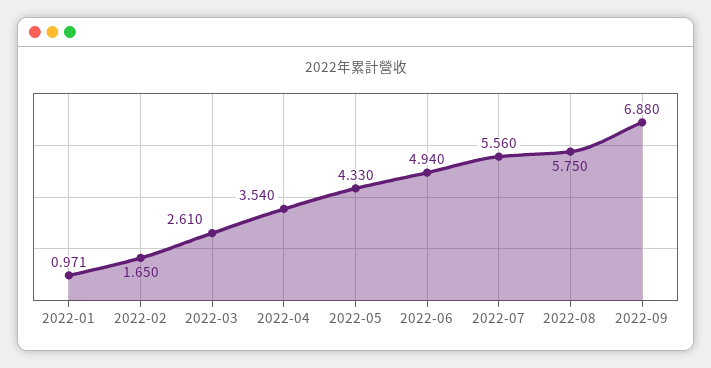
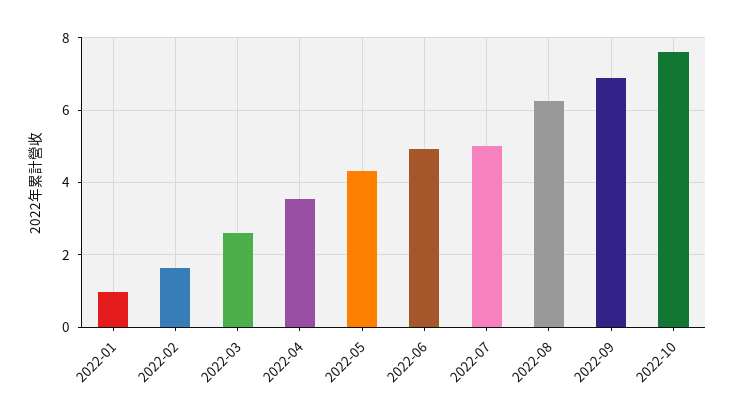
2022-07: 5.56 -> 5
2022-08: 5.75 -> 6.2
2022-10: none -> 7.6

